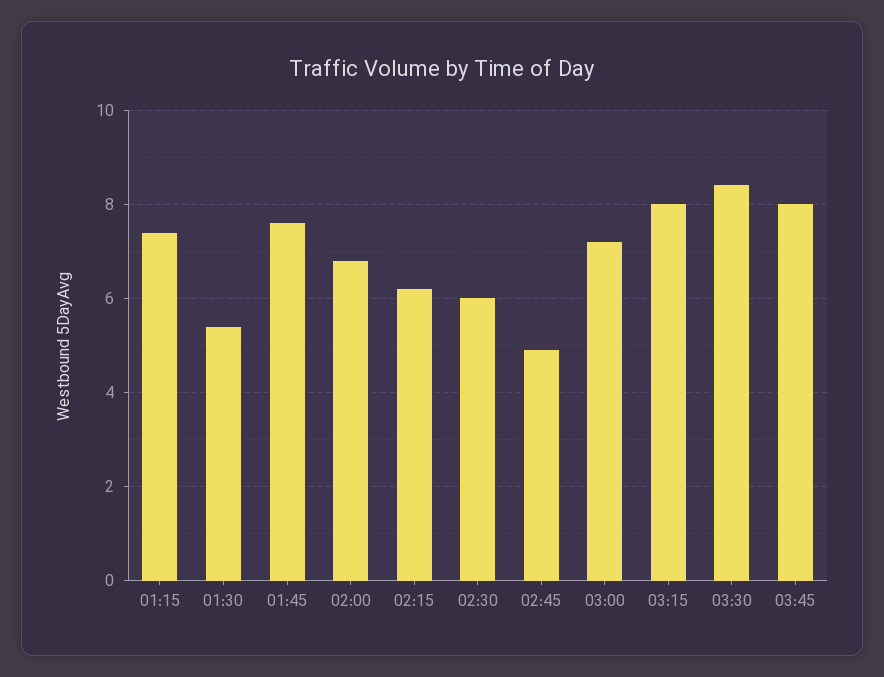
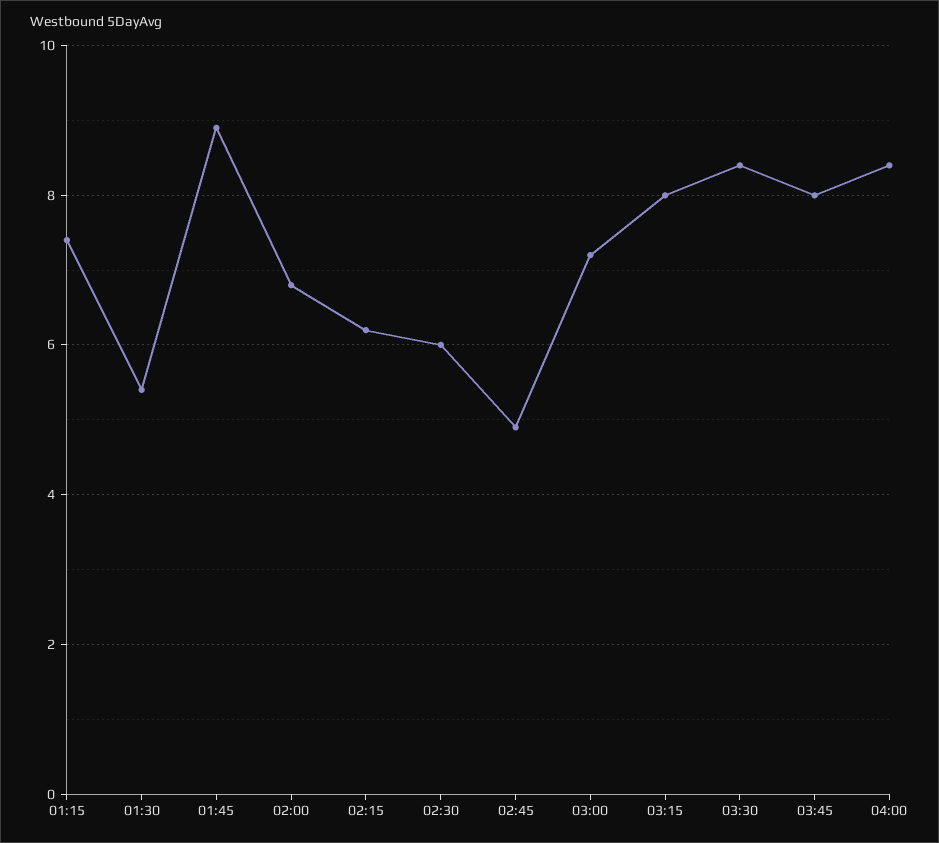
01:45: 7.5 -> 9
04:00: none -> 8.5

